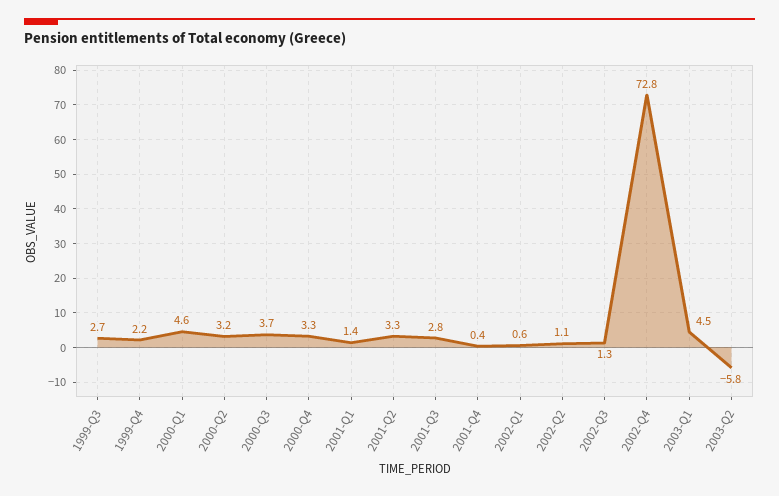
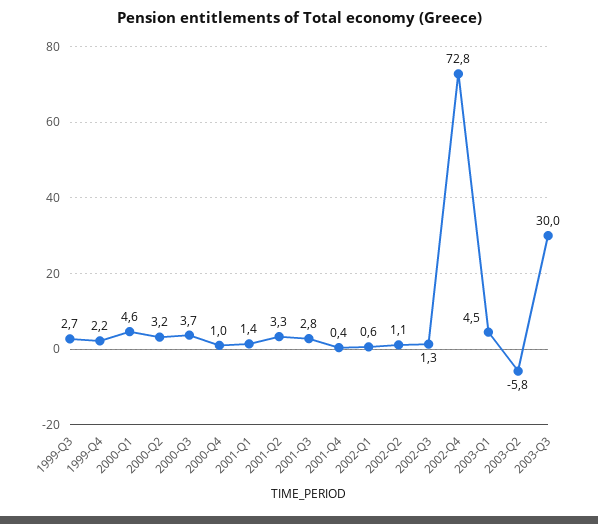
2000-Q4: 3.3 -> 1
2003-Q3: none -> 30

